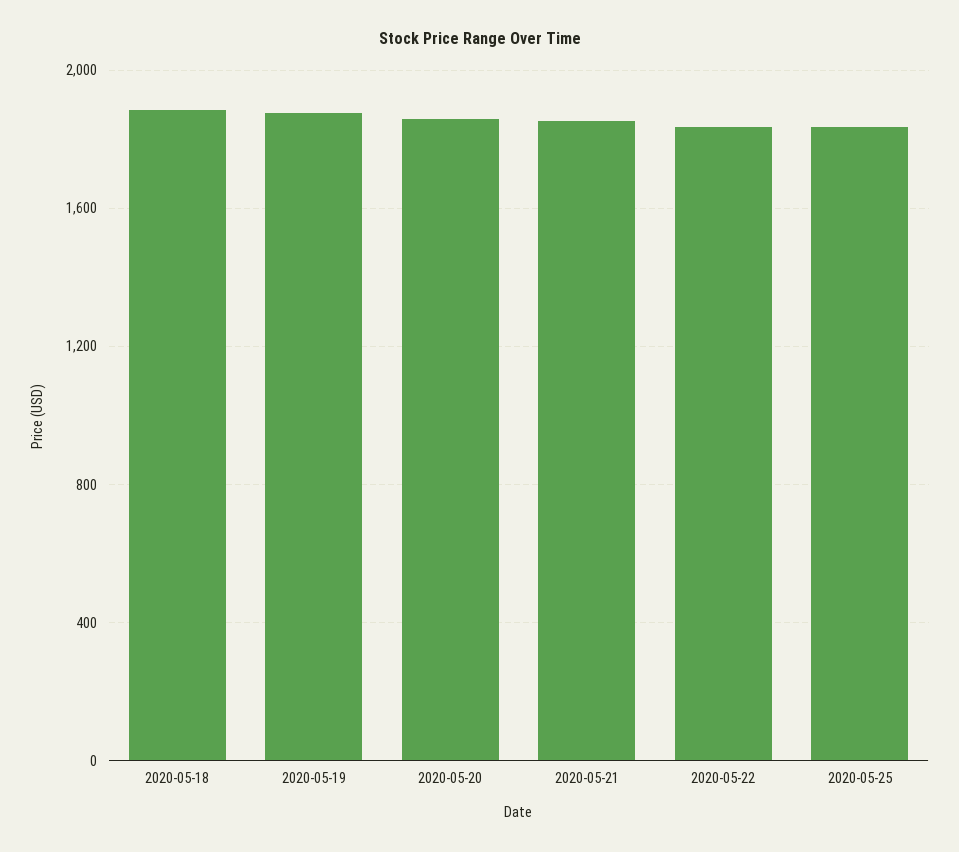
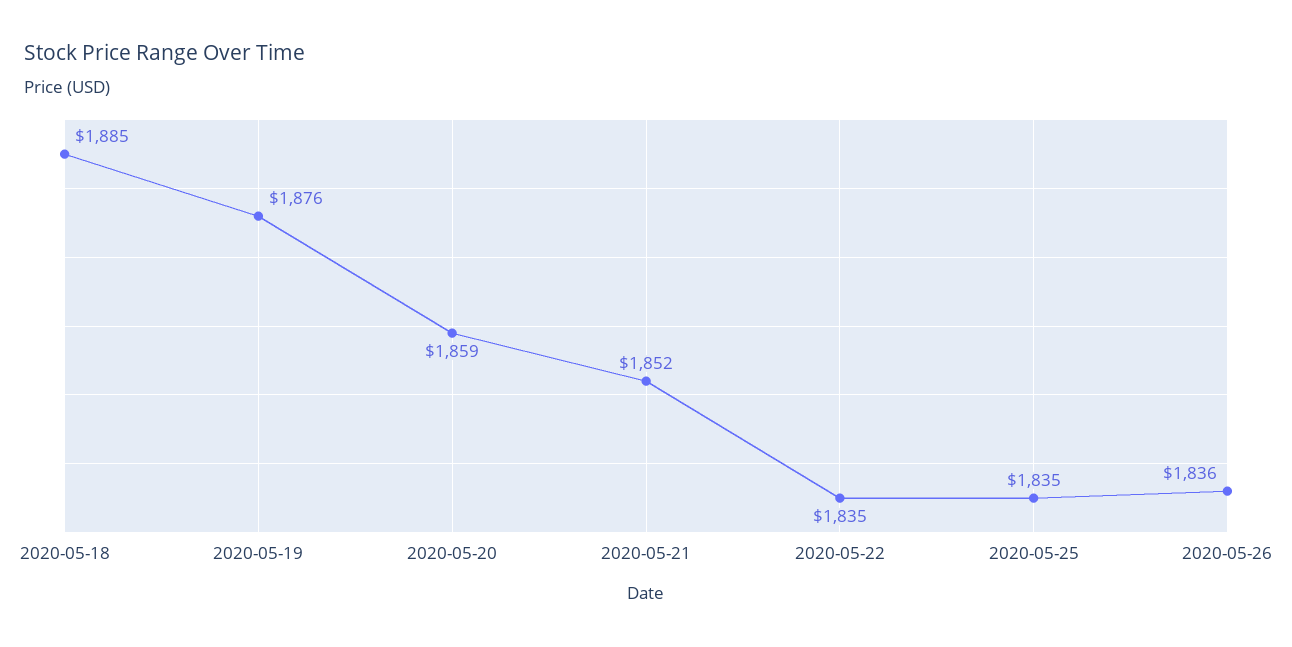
2020-05-26: none -> 1836

